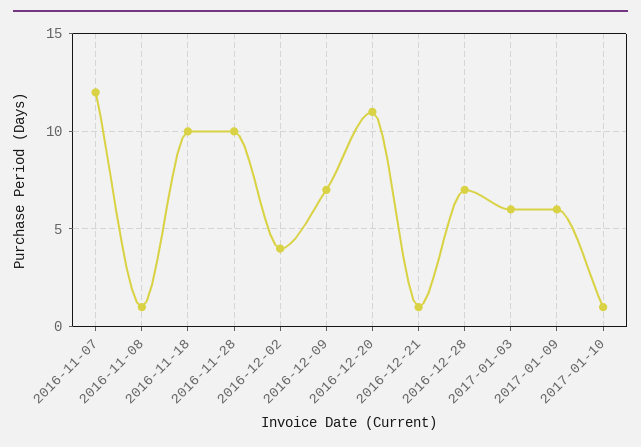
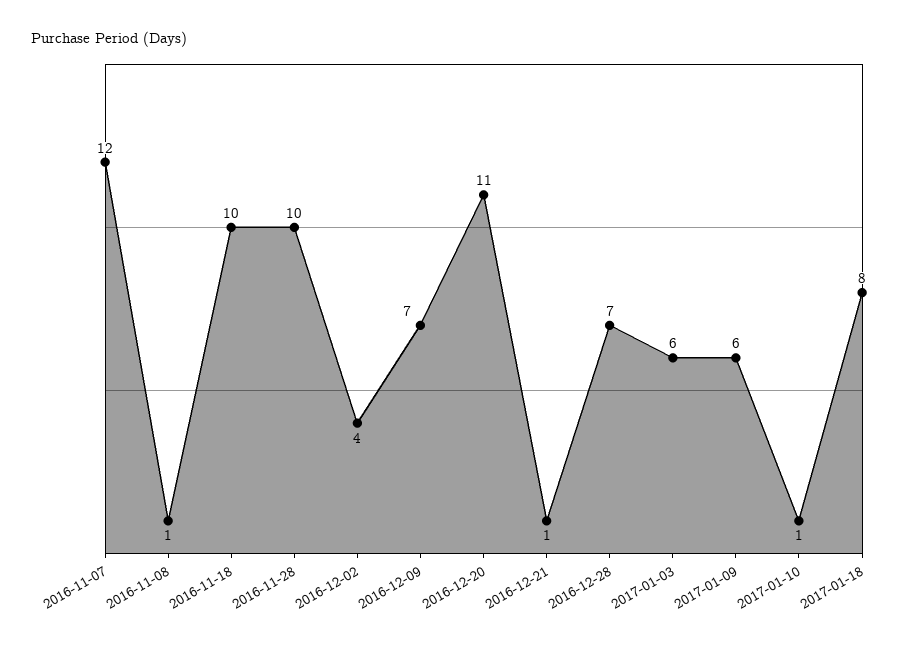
2017-01-18: none -> 8

